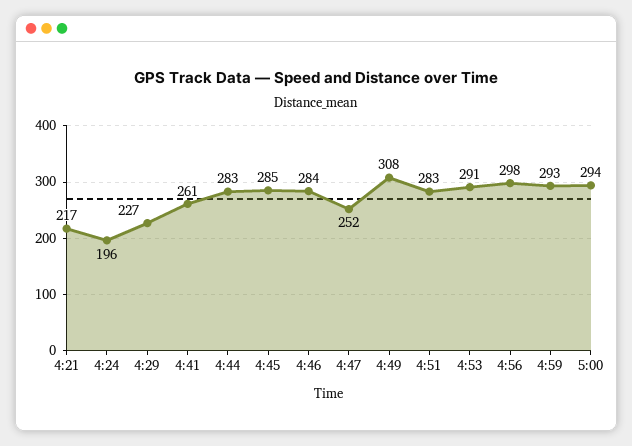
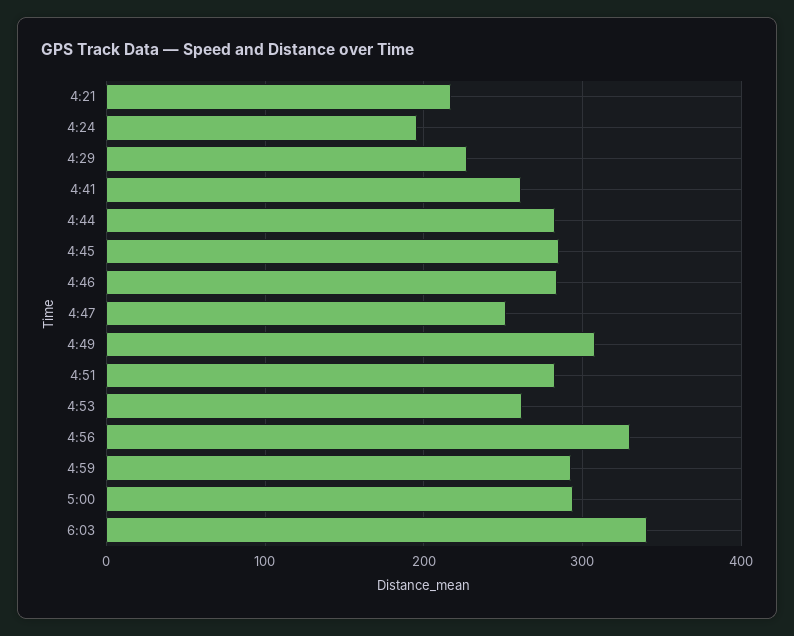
4:53: 291 -> 260
4:56: 298 -> 330
6:03: none -> 340

